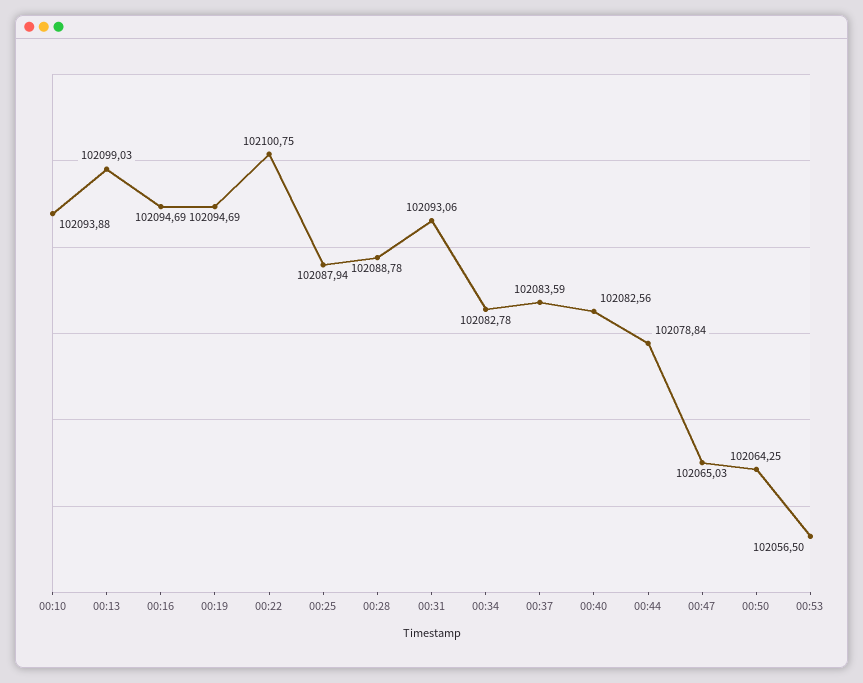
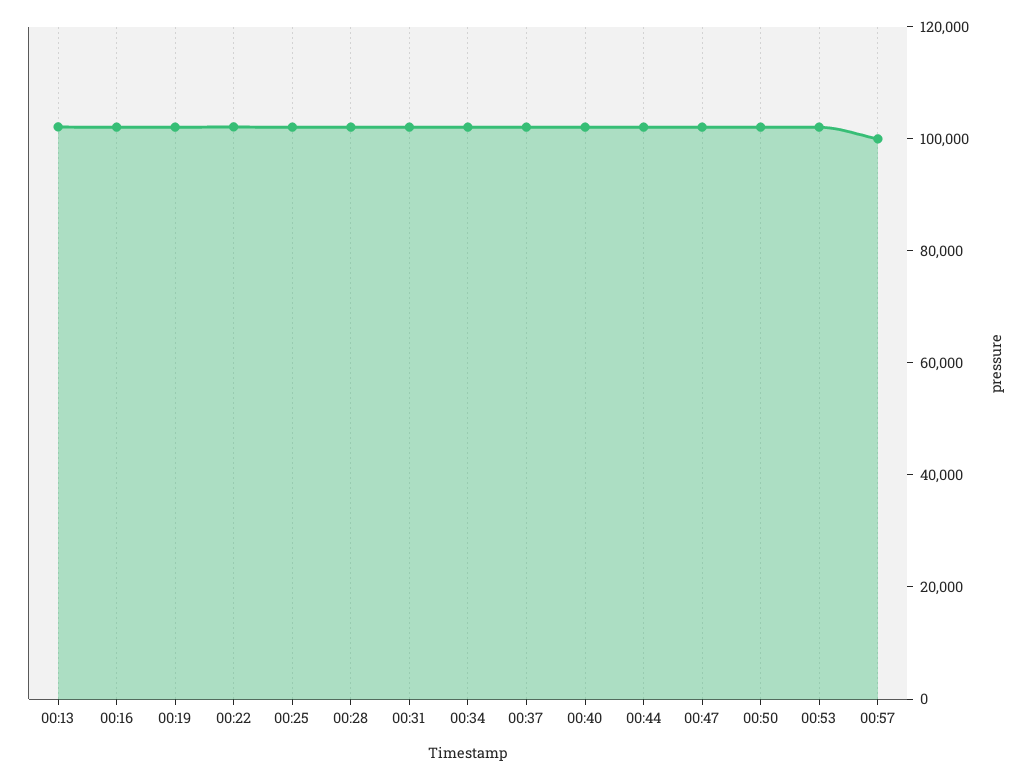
00:10: 102093.88 -> none
00:57: none -> 100000

